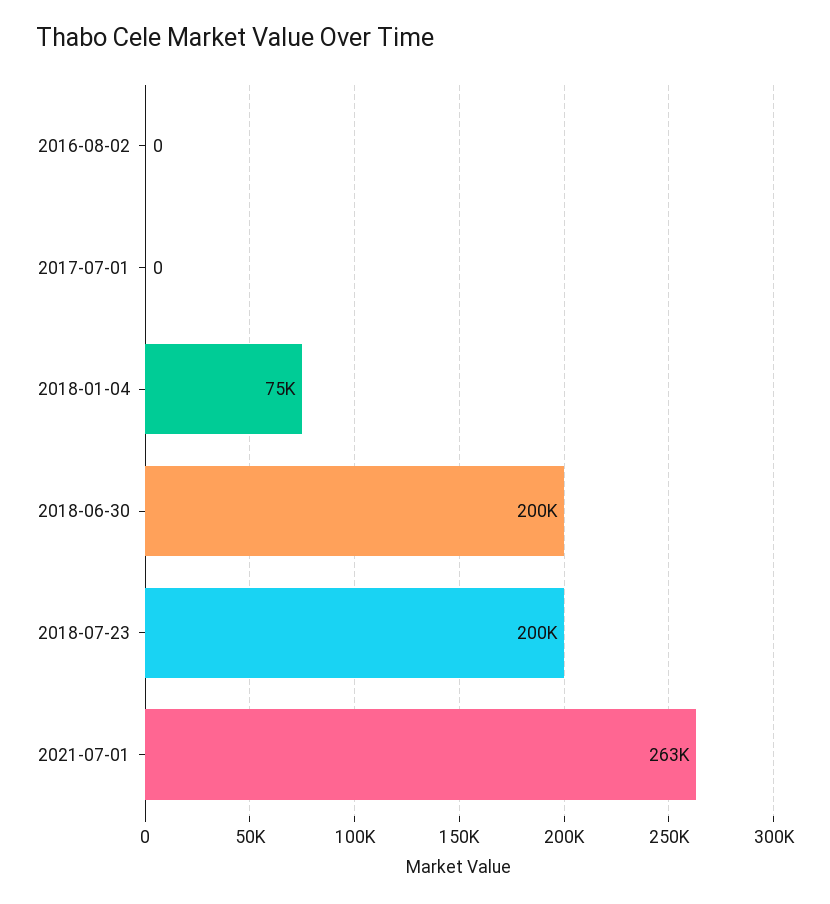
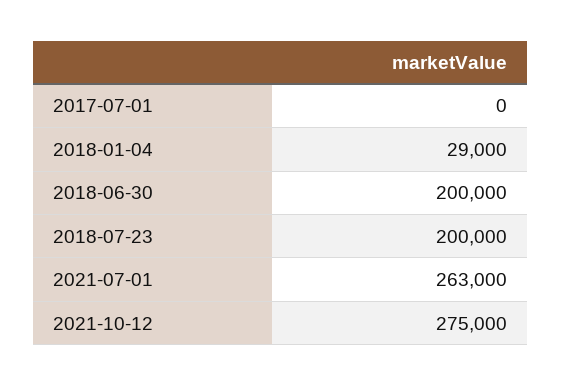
2016-08-02: 0 -> none
2018-01-04: 75000 -> 29000
2021-10-12: none -> 275000

